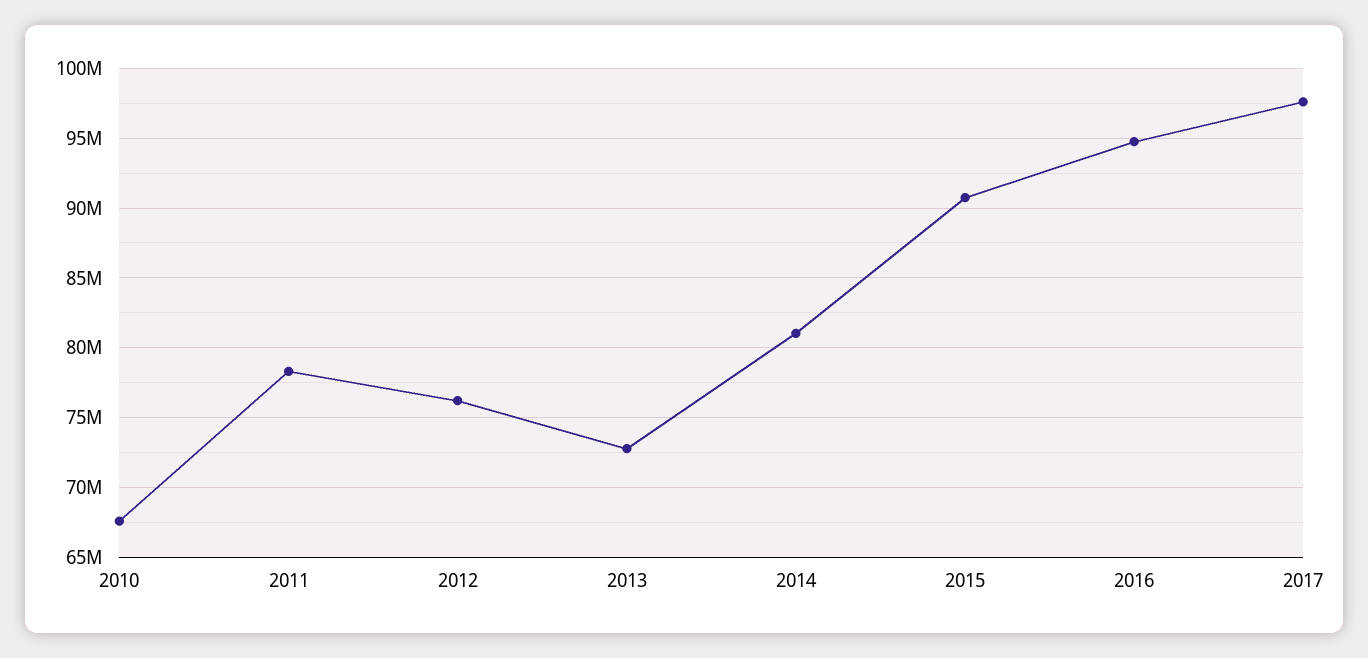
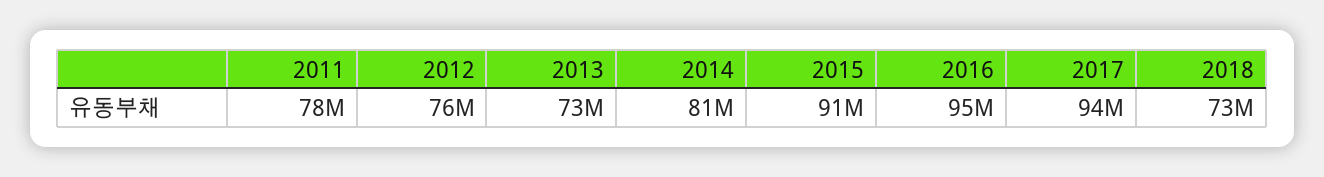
2010: 67500000 -> none
2017: 97500000 -> 94000000
2018: none -> 73000000

